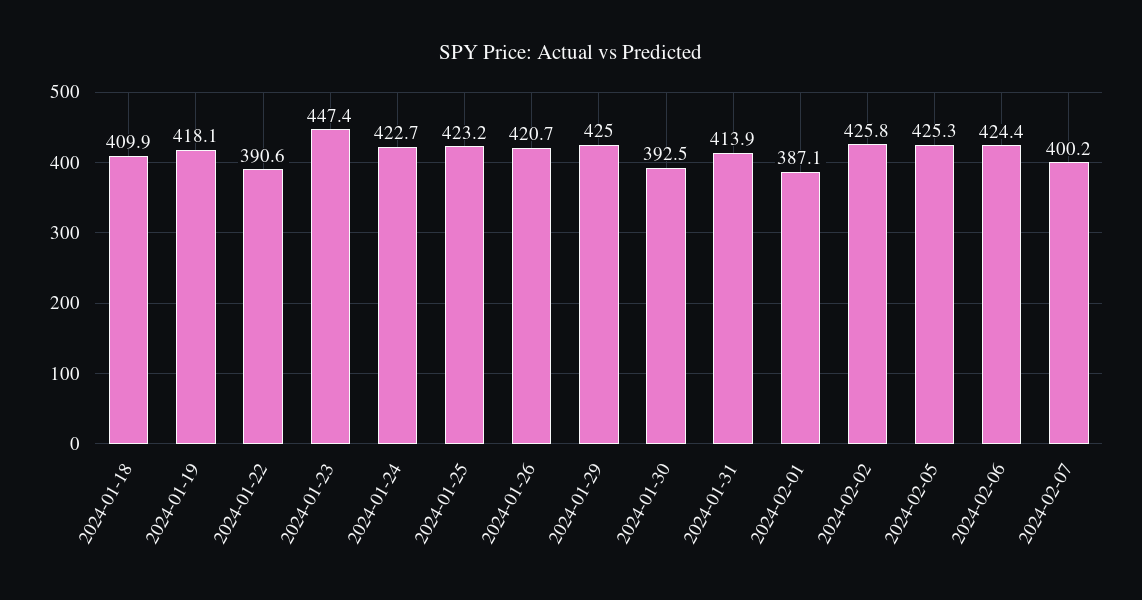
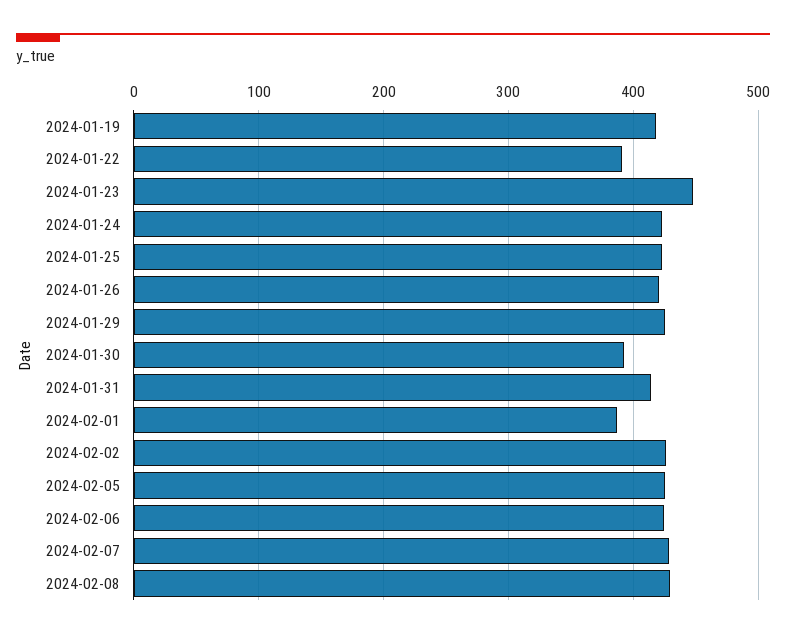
2024-01-18: 409.9 -> none
2024-02-07: 400.2 -> 430
2024-02-08: none -> 430

